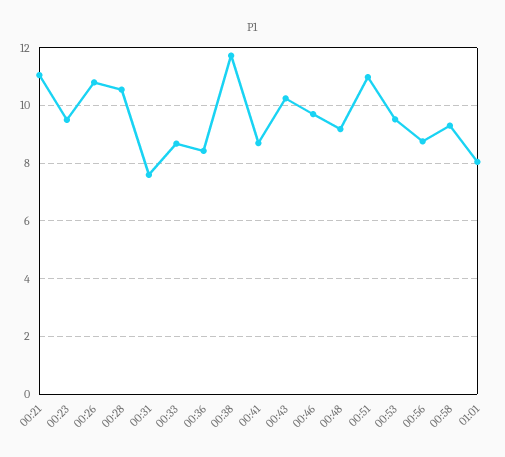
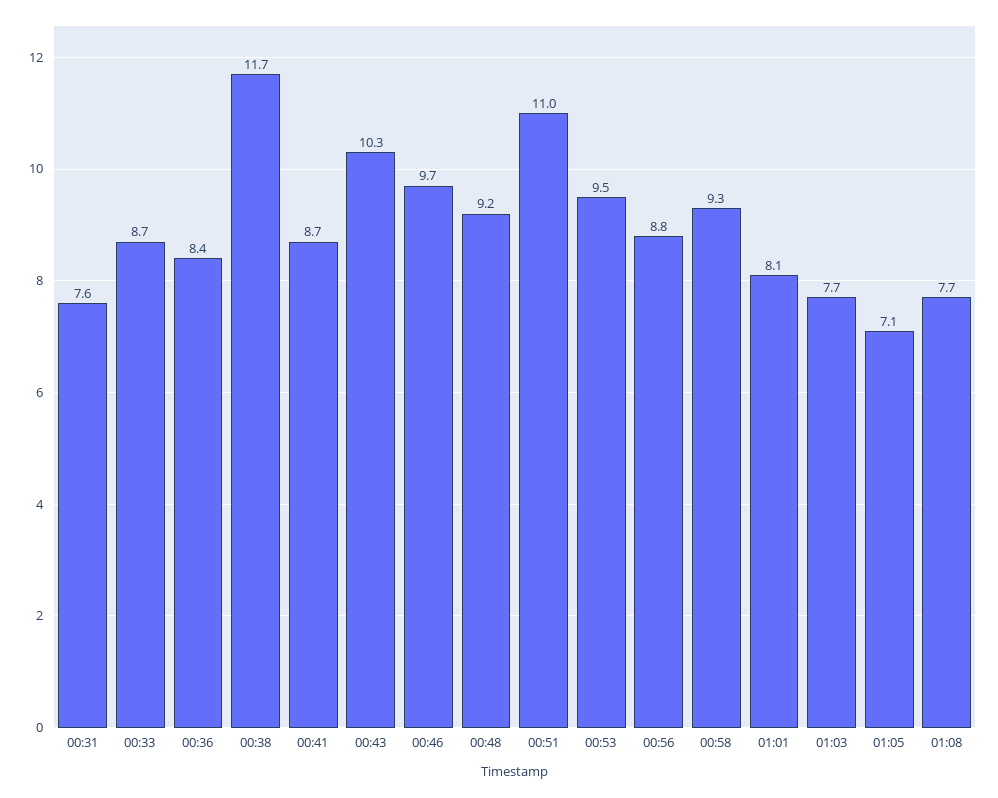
00:21: 11 -> none
00:23: 9.5 -> none
00:26: 10.75 -> none
00:28: 10.5 -> none
01:03: none -> 7.7
01:05: none -> 7.1
01:08: none -> 7.7

